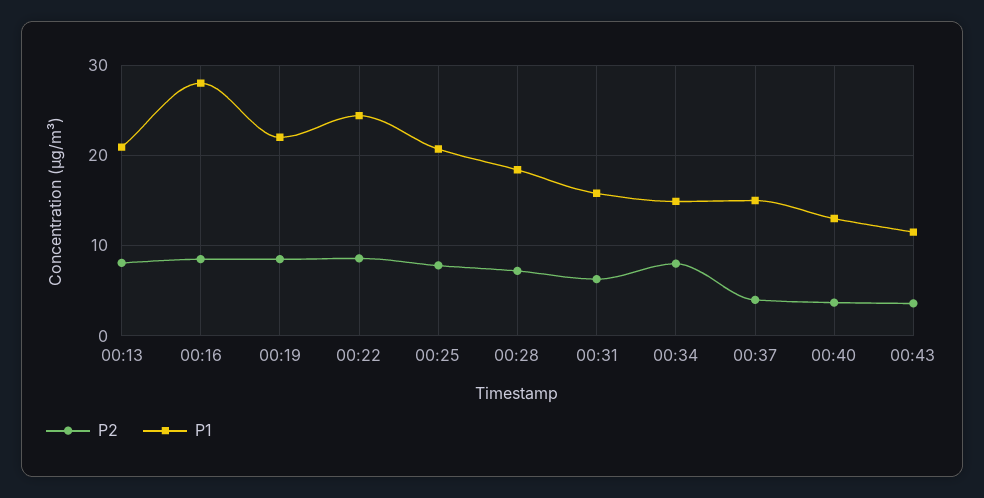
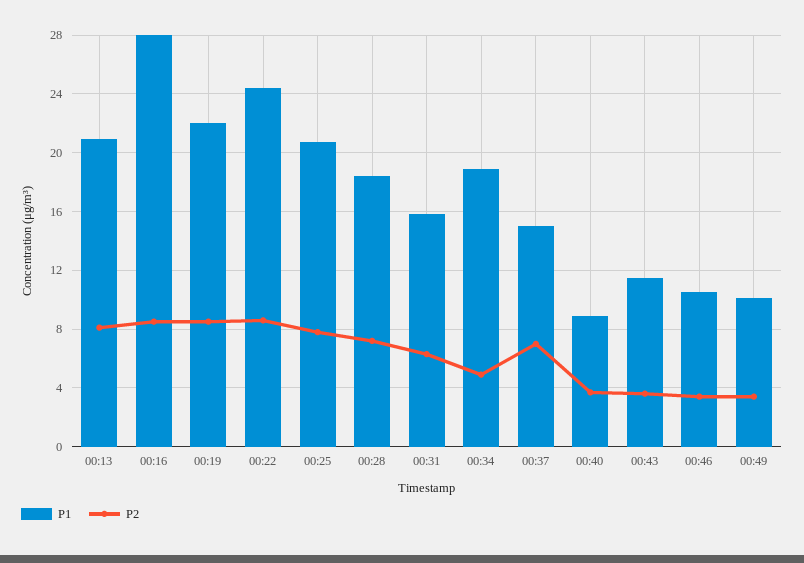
P2, 00:34: 8 -> 5
P1, 00:34: 15 -> 19
P2, 00:37: 4 -> 7
P1, 00:40: 13 -> 9
P1, 00:46: none -> 10.5
P2, 00:46: none -> 3.5
P1, 00:49: none -> 10
P2, 00:49: none -> 3.5

